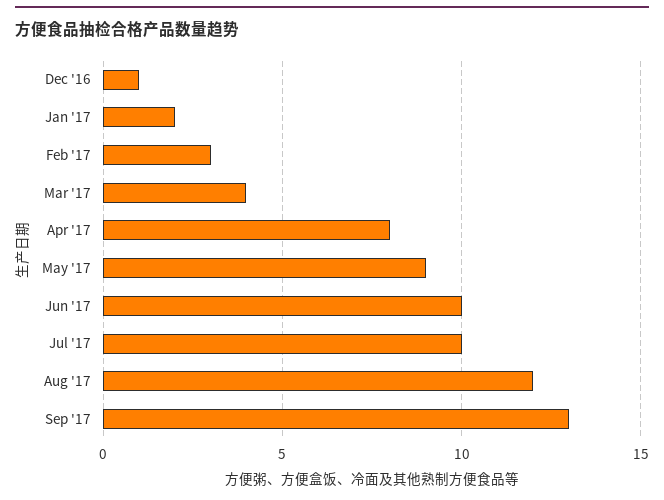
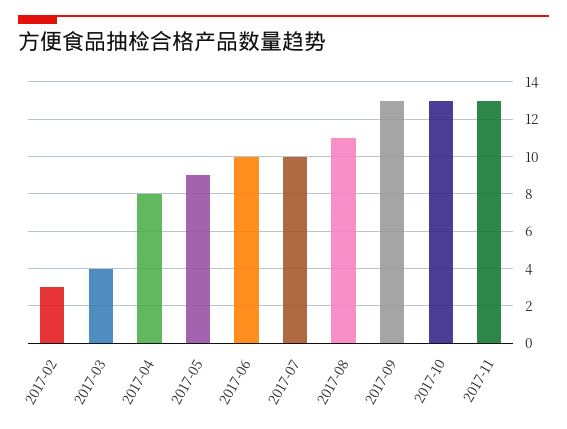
Dec '16: 1 -> none
Jan '17: 2 -> none
Aug '17: 12 -> 11
2017-10: none -> 13
2017-11: none -> 13

